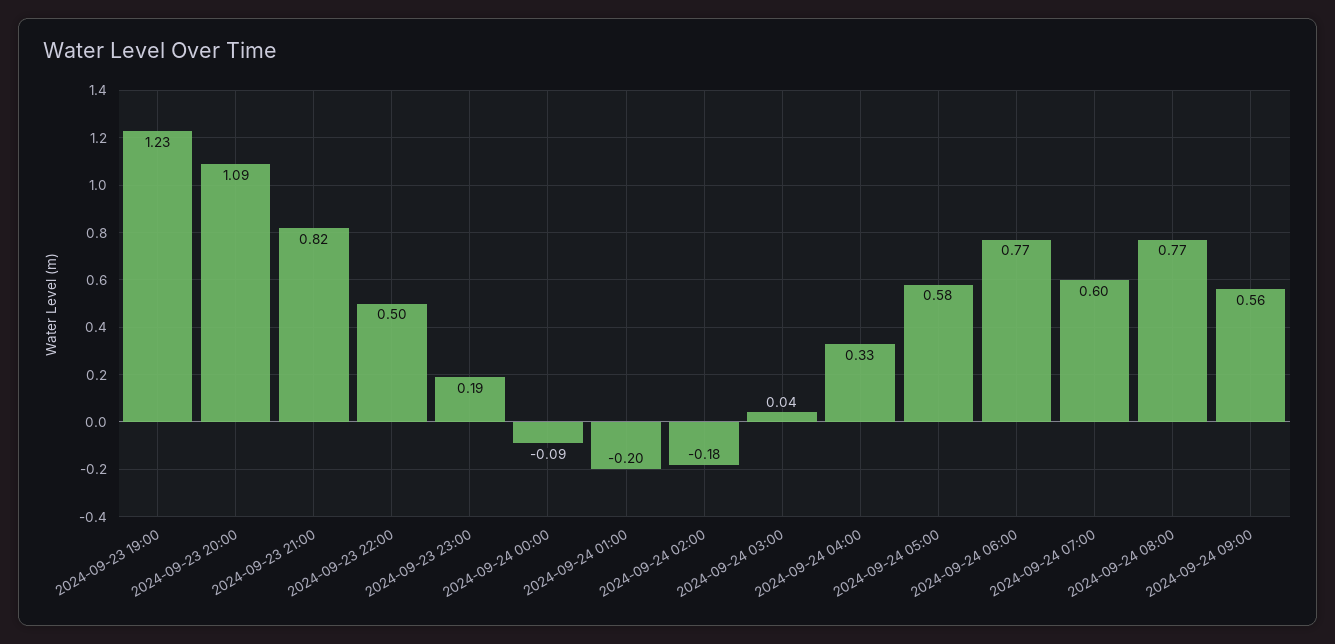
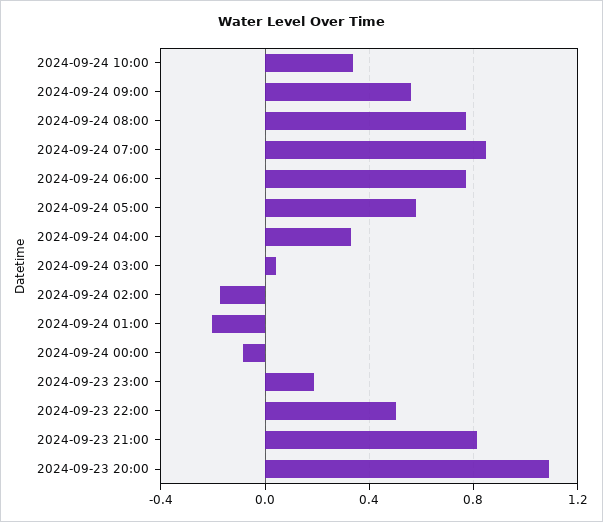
2024-09-23 19:00: 1.23 -> none
2024-09-24 07:00: 0.6 -> 0.85
2024-09-24 10:00: none -> 0.35

